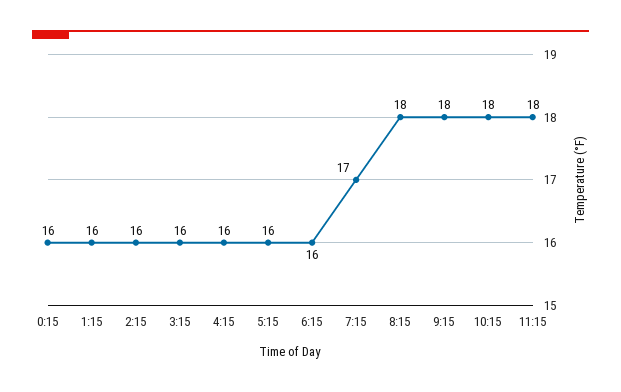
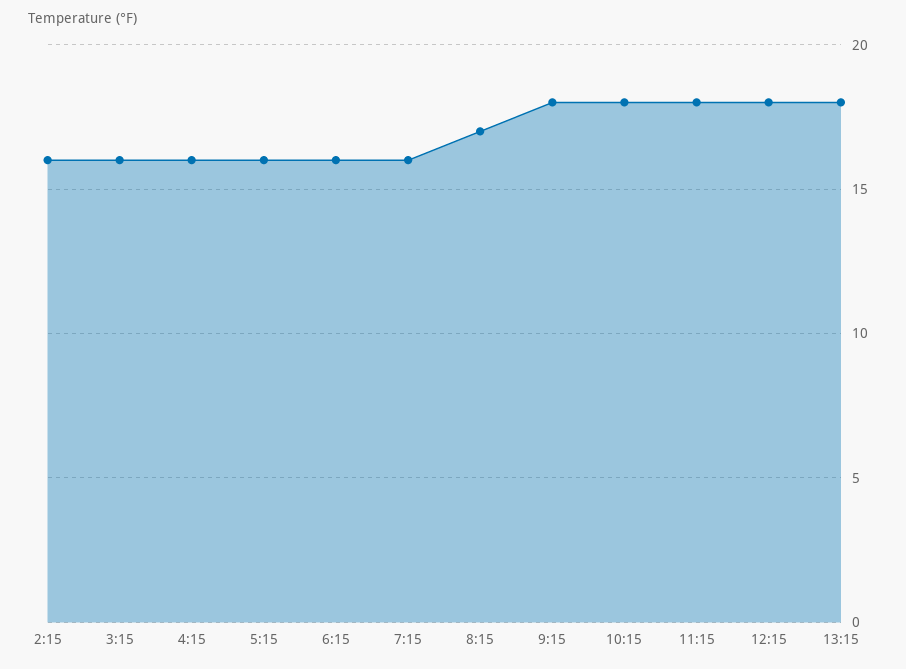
0:15: 16 -> none
1:15: 16 -> none
7:15: 17 -> 16
8:15: 18 -> 17
12:15: none -> 18
13:15: none -> 18

